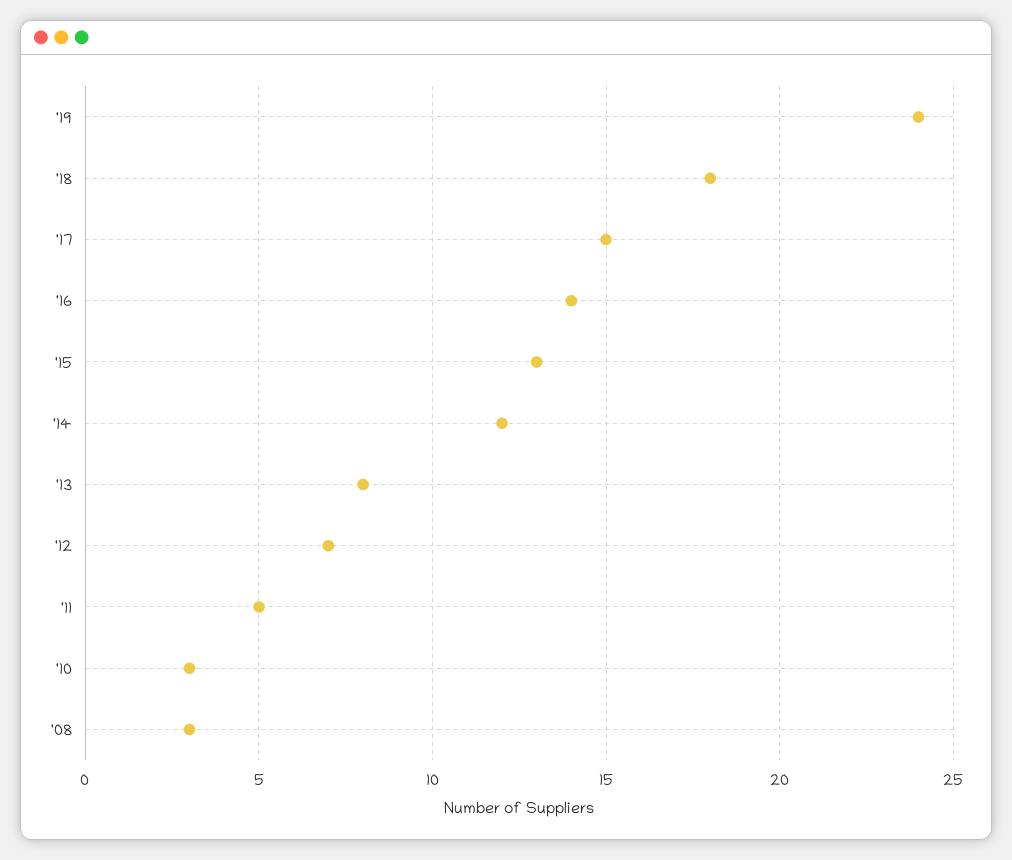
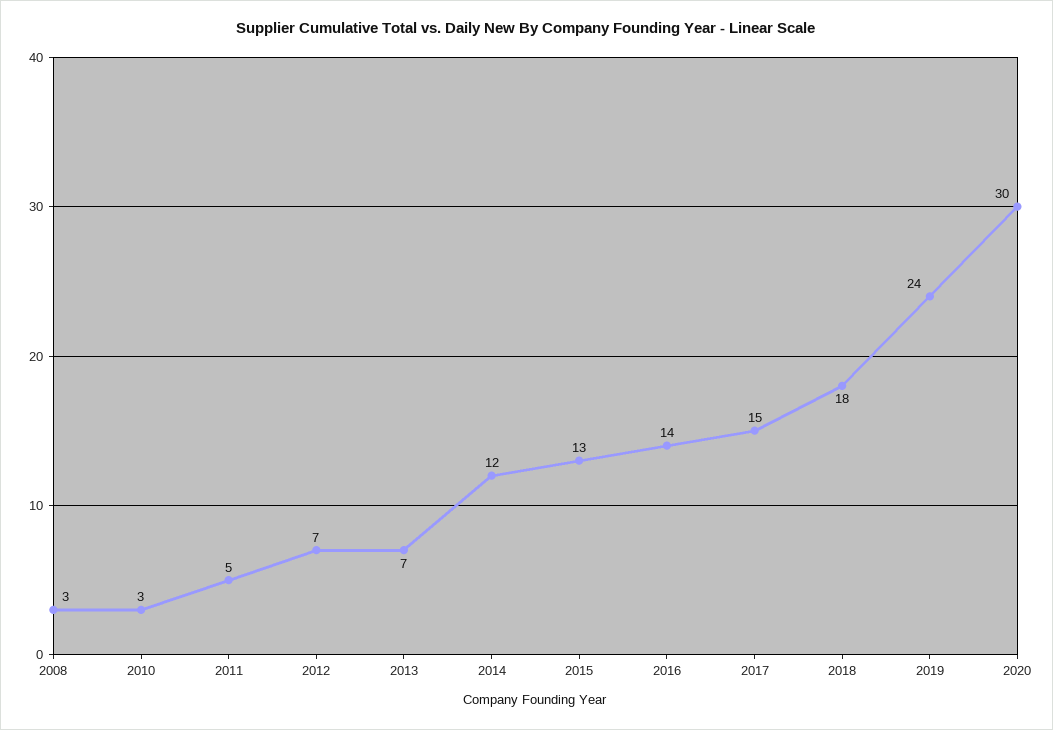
'13: 8 -> 7
2020: none -> 30

